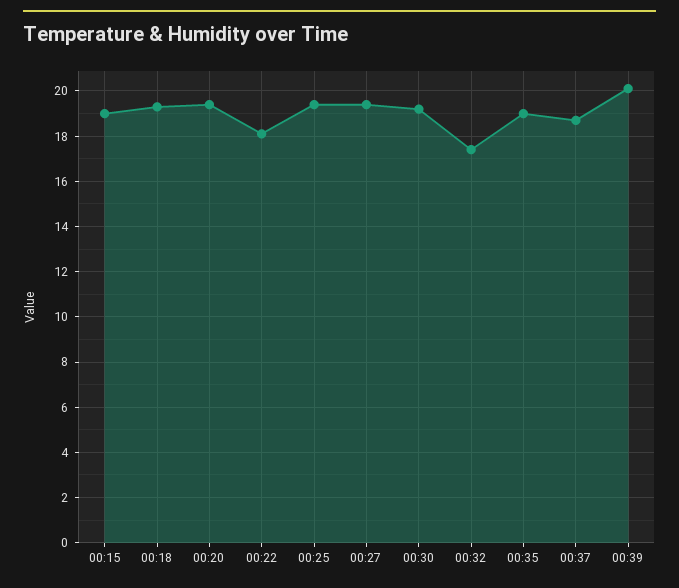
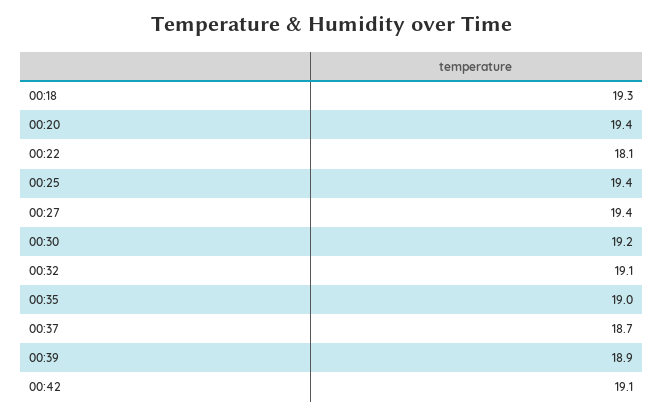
00:15: 19 -> none
00:32: 17.5 -> 19.1
00:39: 20 -> 18.9
00:42: none -> 19.1

